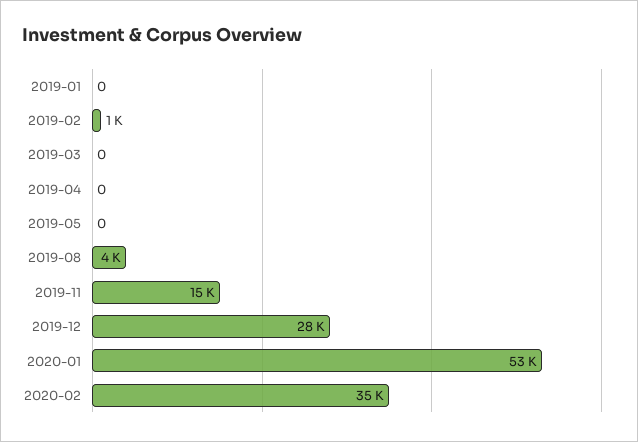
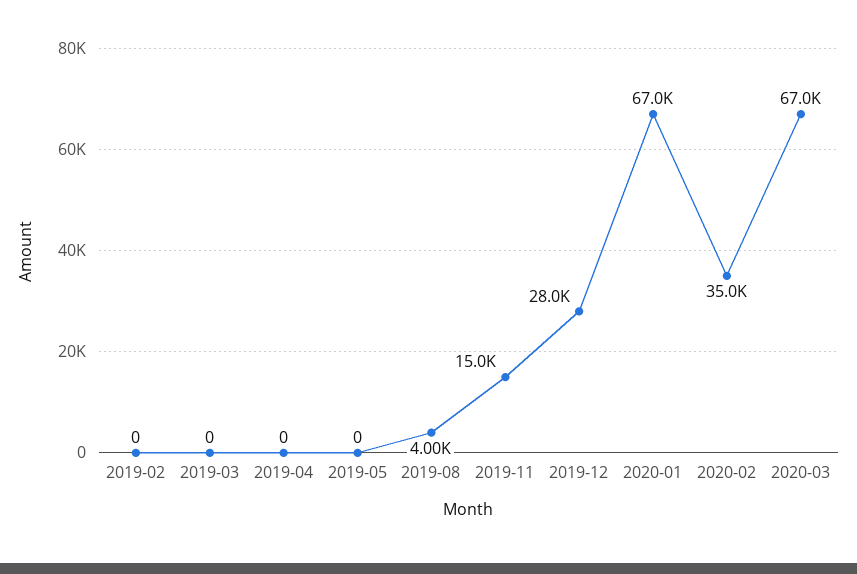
2019-01: 0 -> none
2019-02: 1000 -> 0
2020-01: 53000 -> 67000
2020-03: none -> 67000

